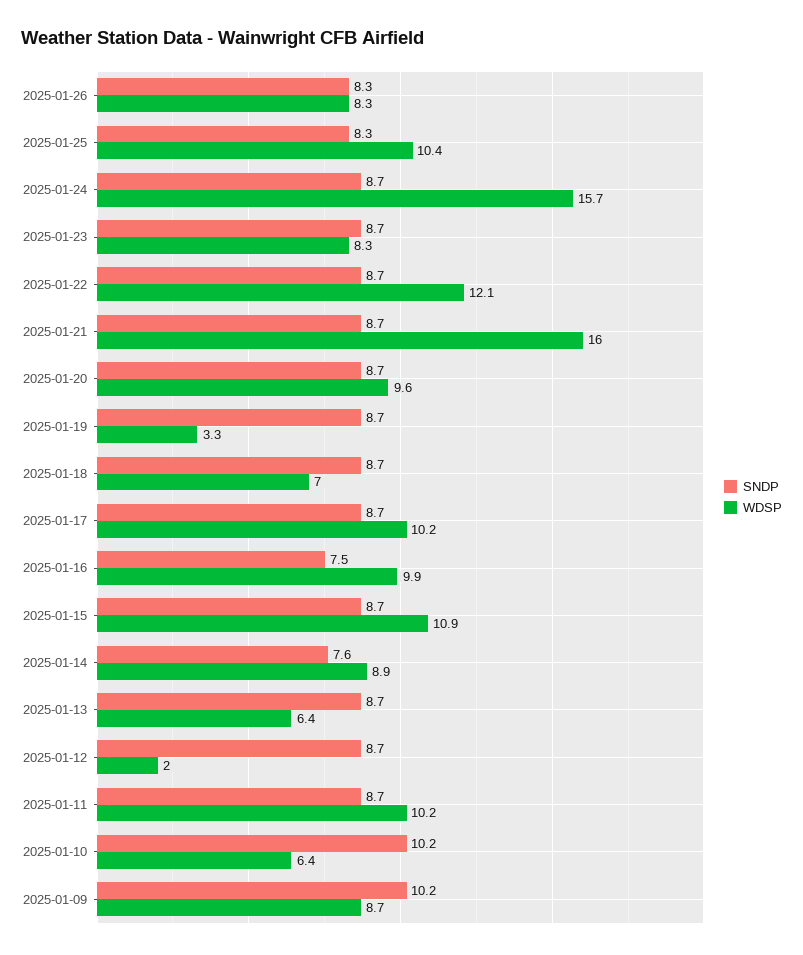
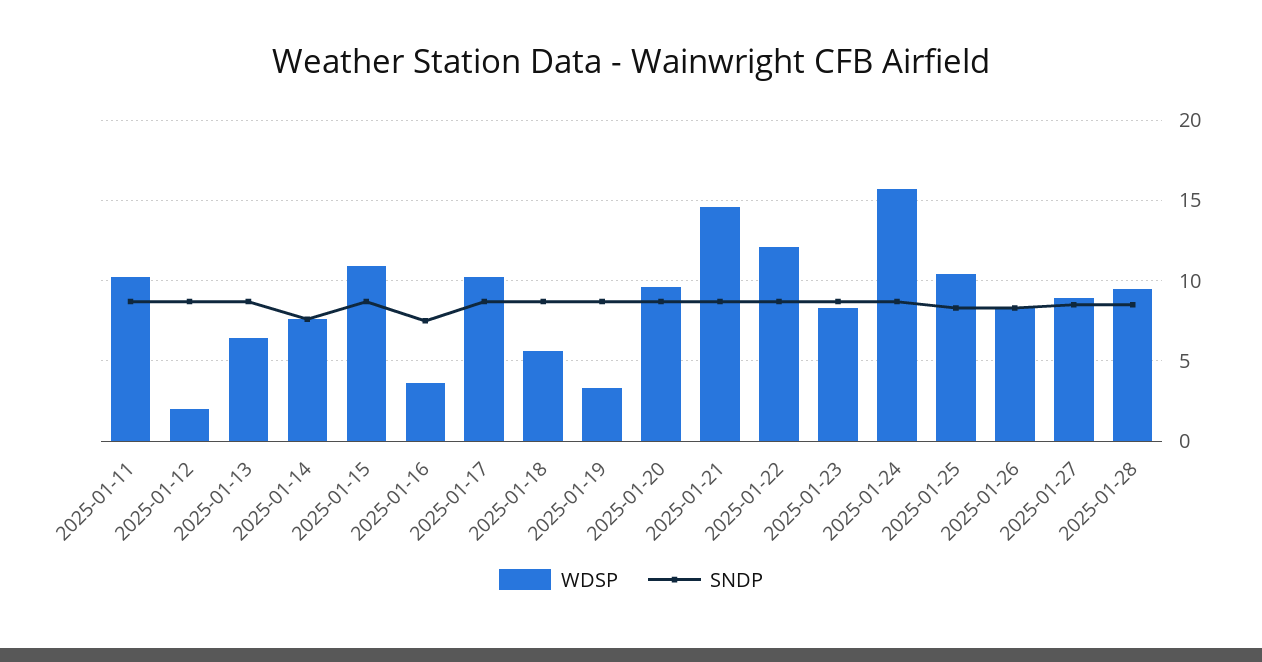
WDSP, 2025-01-21: 16 -> 14.5
WDSP, 2025-01-18: 7 -> 5.5
WDSP, 2025-01-16: 9.9 -> 3.5
WDSP, 2025-01-14: 8.9 -> 7.5
SNDP, 2025-01-10: 10.2 -> none
WDSP, 2025-01-10: 6.4 -> none
SNDP, 2025-01-09: 10.2 -> none
WDSP, 2025-01-09: 8.7 -> none
WDSP, 2025-01-27: none -> 9
SNDP, 2025-01-27: none -> 8.5
WDSP, 2025-01-28: none -> 9.5
SNDP, 2025-01-28: none -> 8.5

